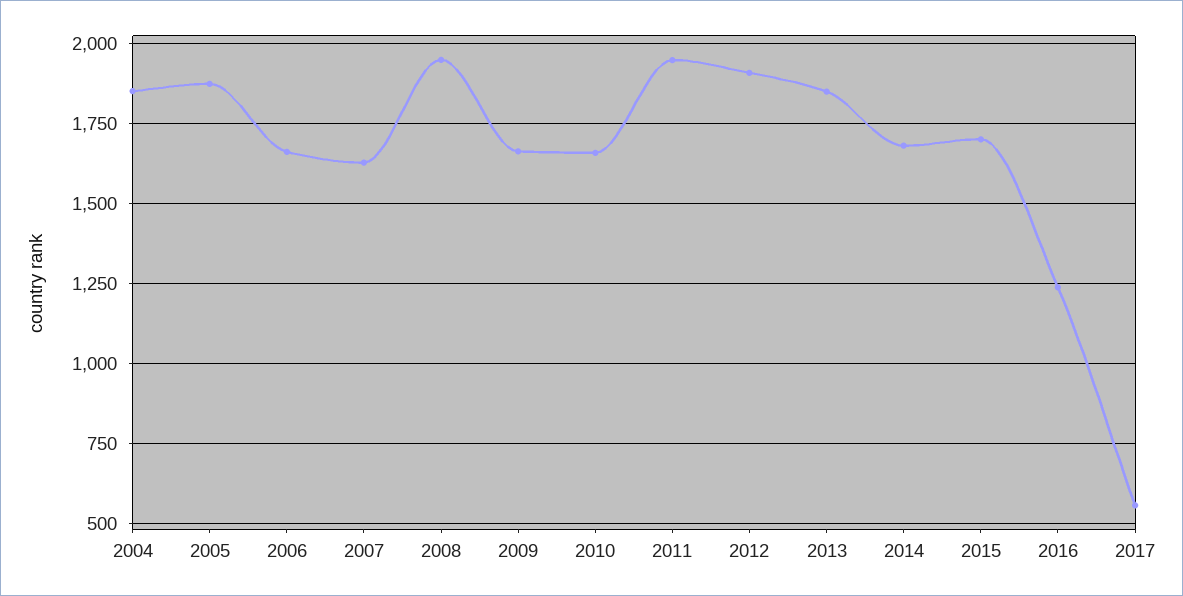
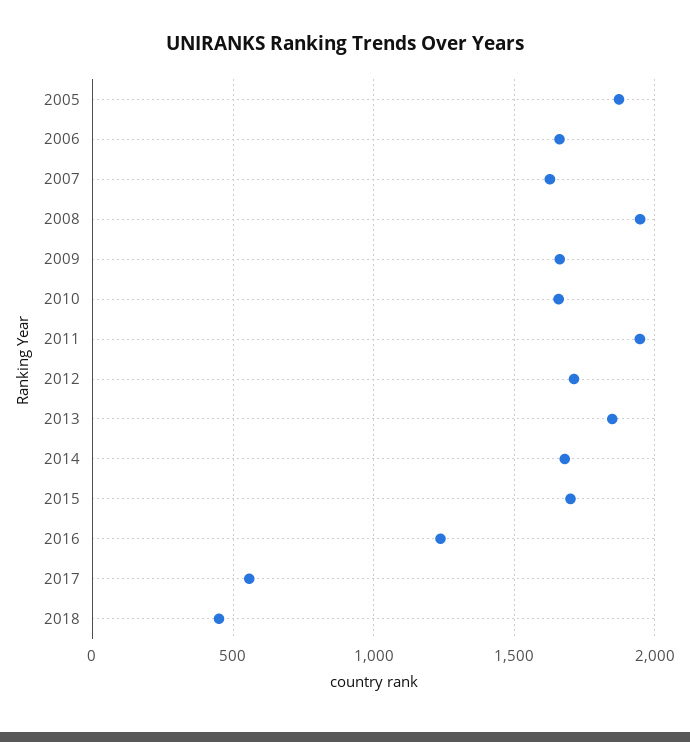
2004: 1850 -> none
2012: 1900 -> 1700
2018: none -> 450

